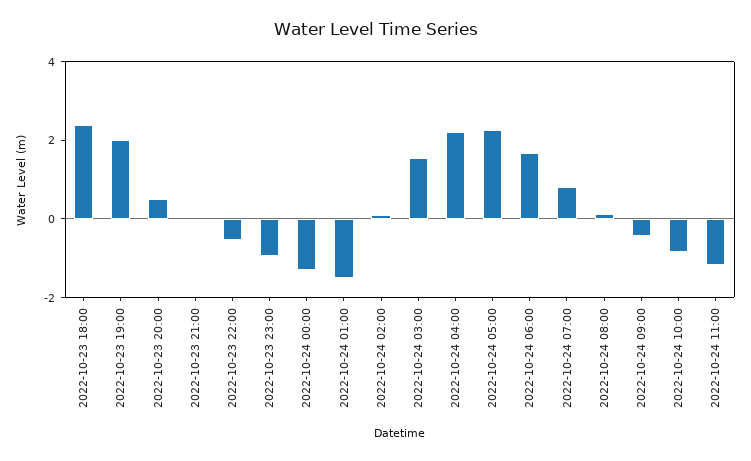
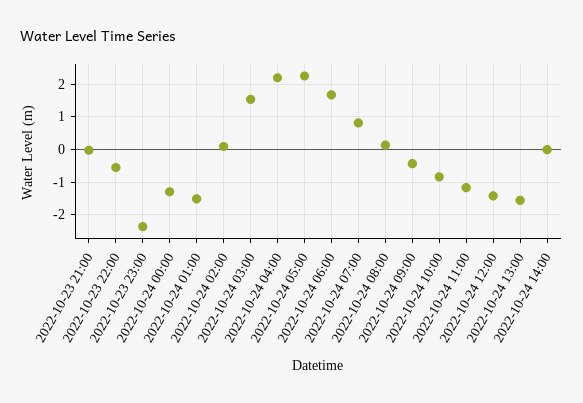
2022-10-23 18:00: 2.5 -> none
2022-10-23 19:00: 2 -> none
2022-10-23 20:00: 0.5 -> none
2022-10-23 23:00: -1 -> -2.4
2022-10-24 12:00: none -> -1.4
2022-10-24 13:00: none -> -1.6
2022-10-24 14:00: none -> 0

